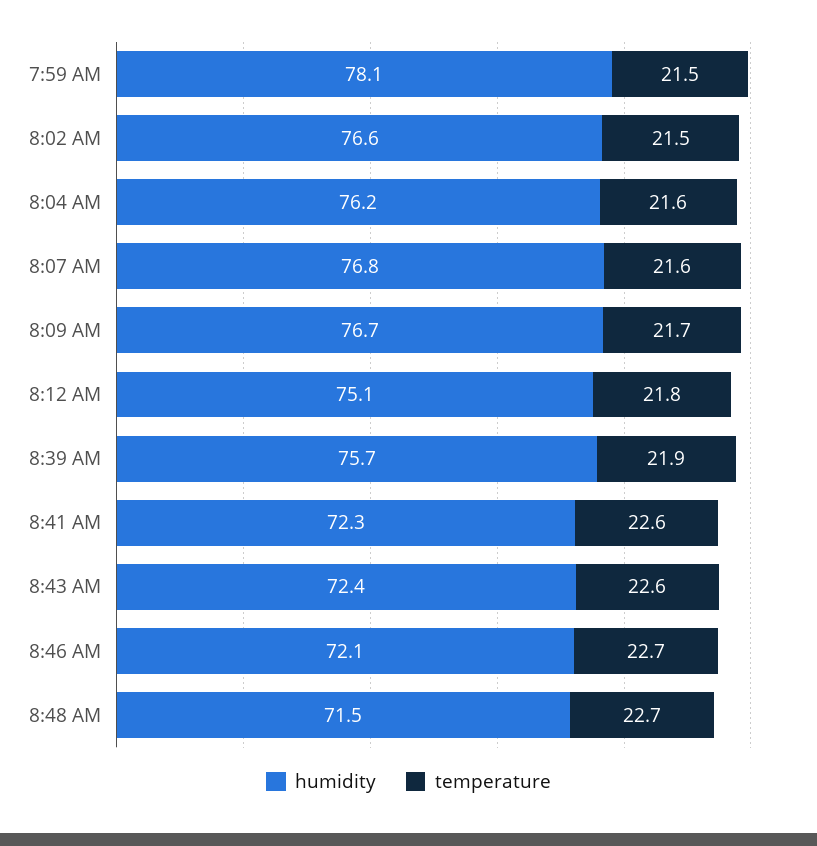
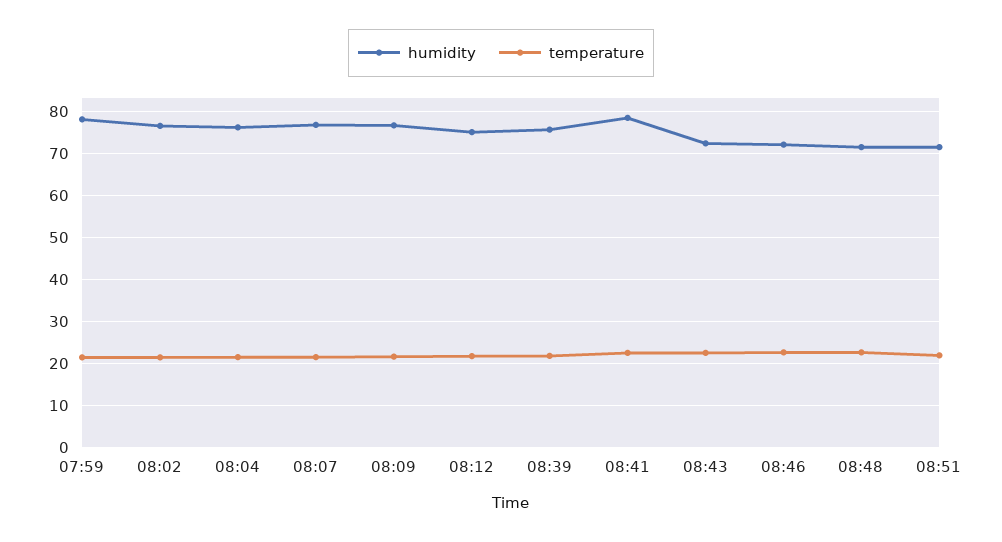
humidity, 8:41 AM: 72.3 -> 78
humidity, 08:51: none -> 72
temperature, 08:51: none -> 22

